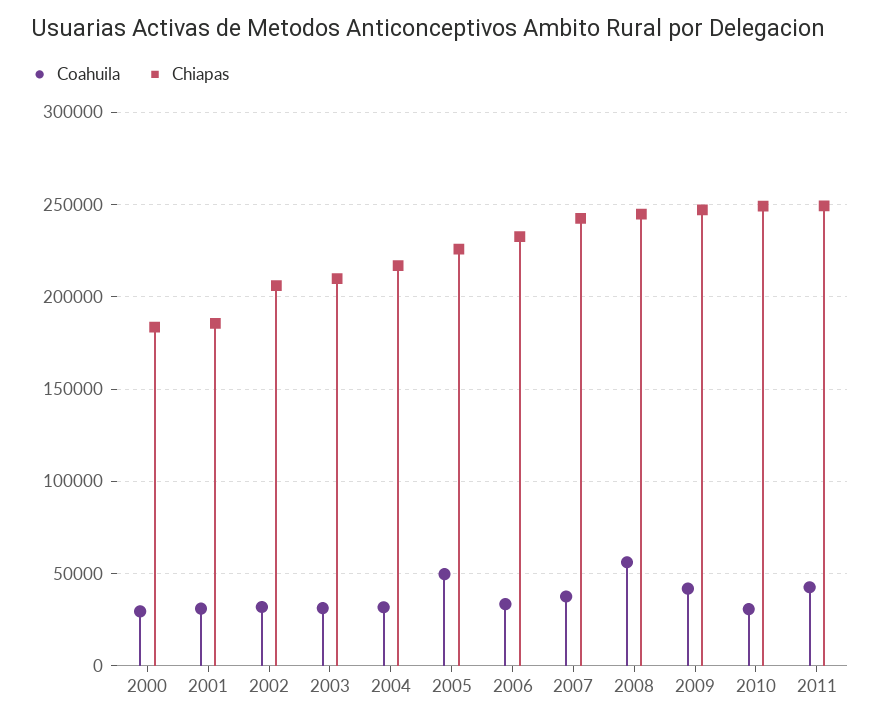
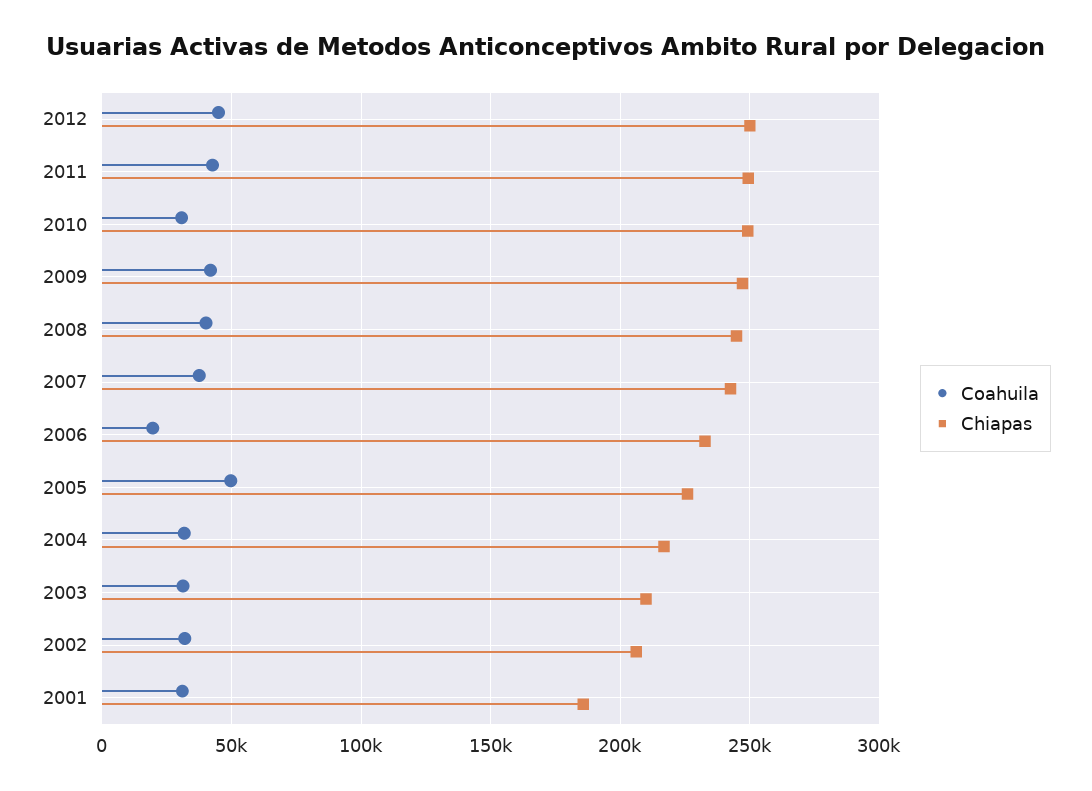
Coahuila, 2000: 30000 -> none
Chiapas, 2000: 185000 -> none
Coahuila, 2006: 35000 -> 20000
Coahuila, 2008: 55000 -> 40000
Coahuila, 2012: none -> 45000
Chiapas, 2012: none -> 250000

